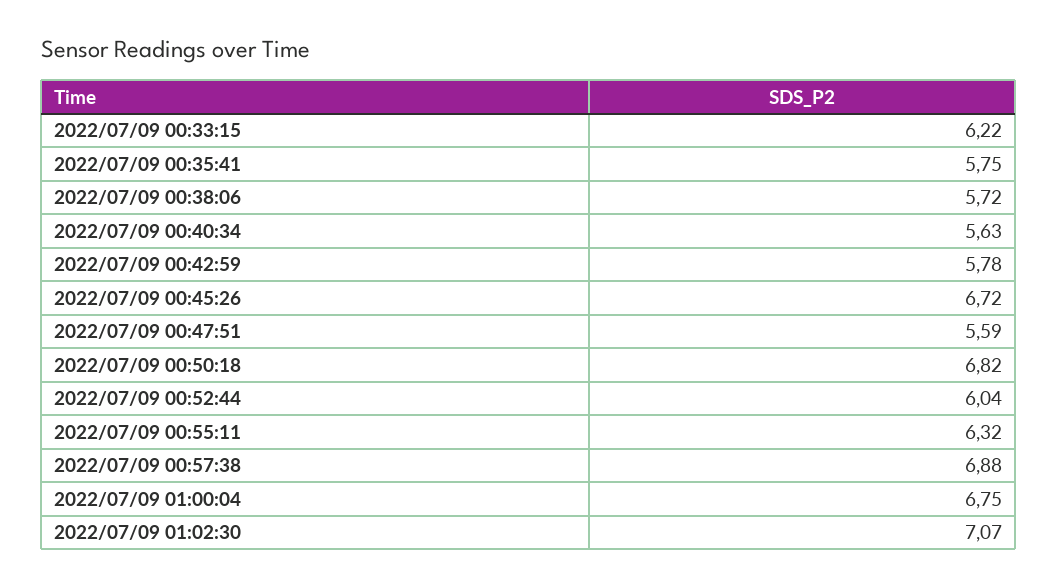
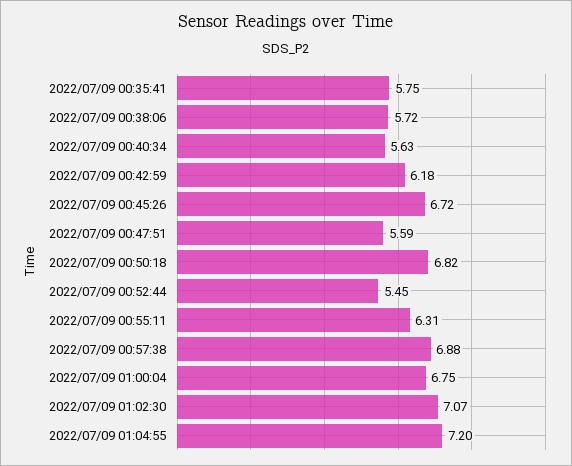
2022/07/09 00:33:15: 6.22 -> none
2022/07/09 00:42:59: 5.78 -> 6.18
2022/07/09 00:52:44: 6.04 -> 5.45
2022/07/09 00:55:11: 6.32 -> 6.31
2022/07/09 01:04:55: none -> 7.2

